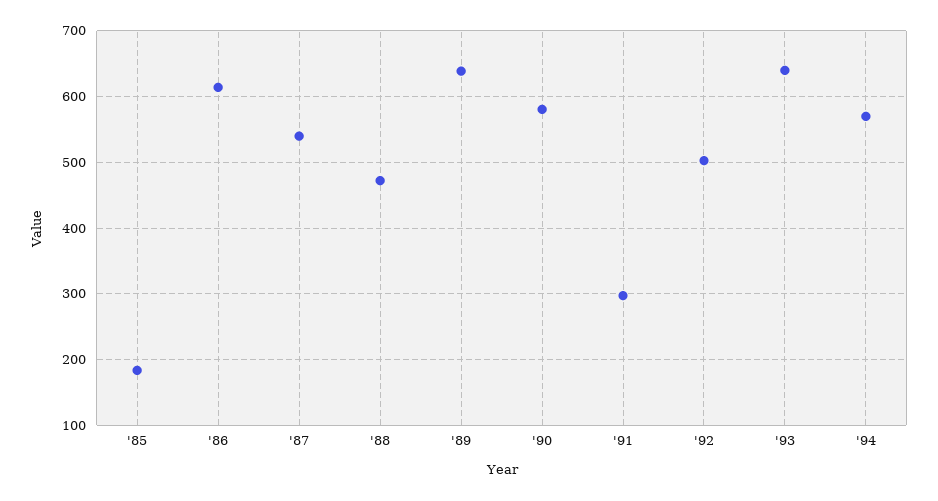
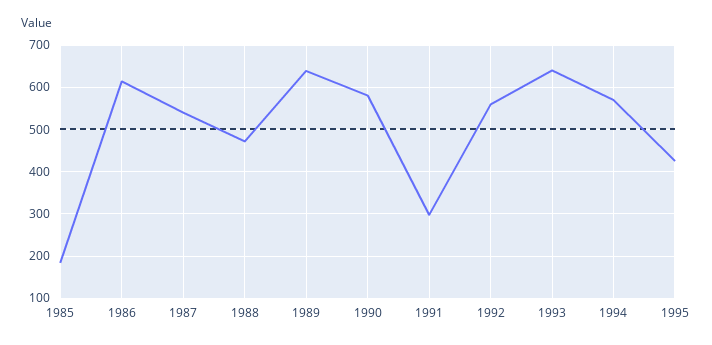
'92: 500 -> 560
1995: none -> 420

